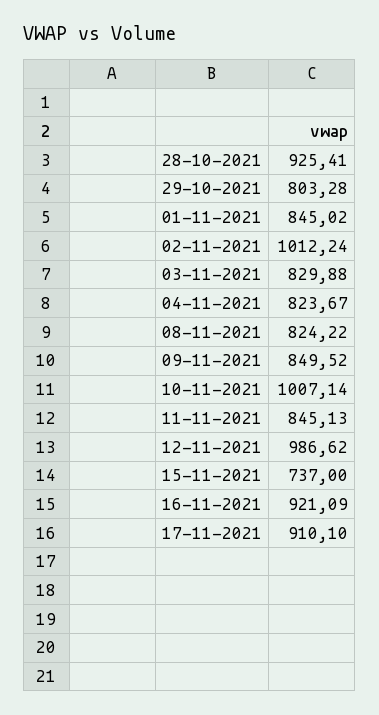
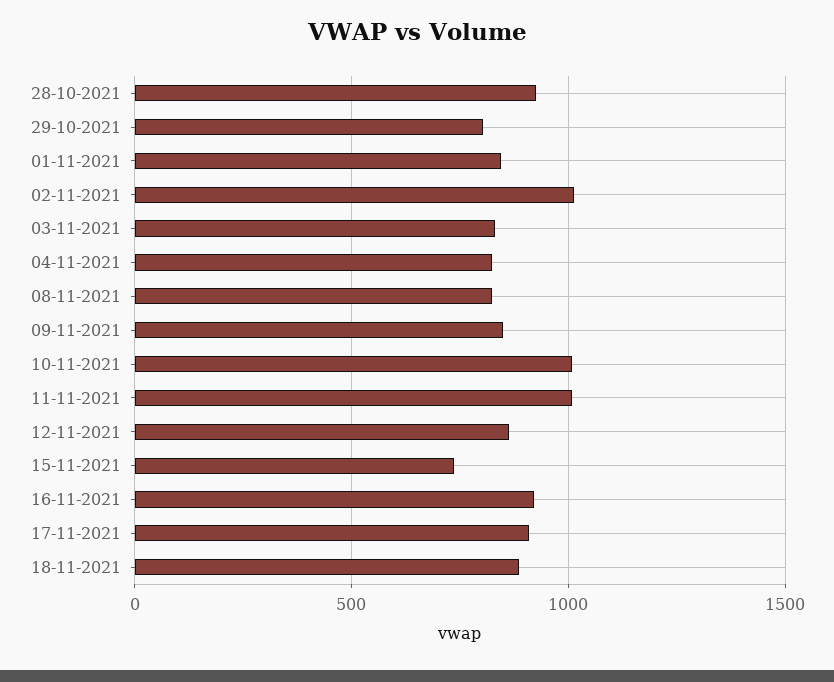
11-11-2021: 845.13 -> 1000
12-11-2021: 986.62 -> 850
18-11-2021: none -> 900

